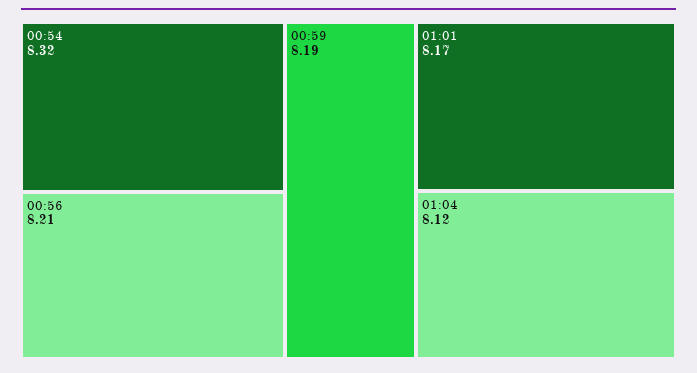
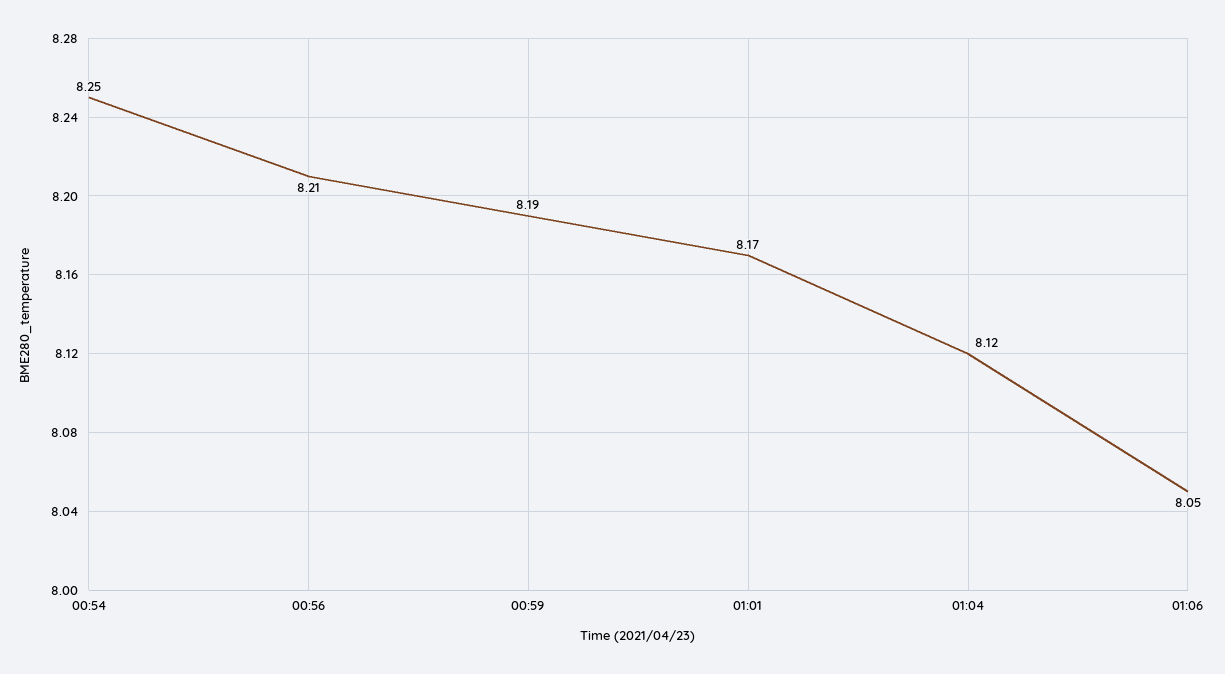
00:54: 8.32 -> 8.25
01:06: none -> 8.05

